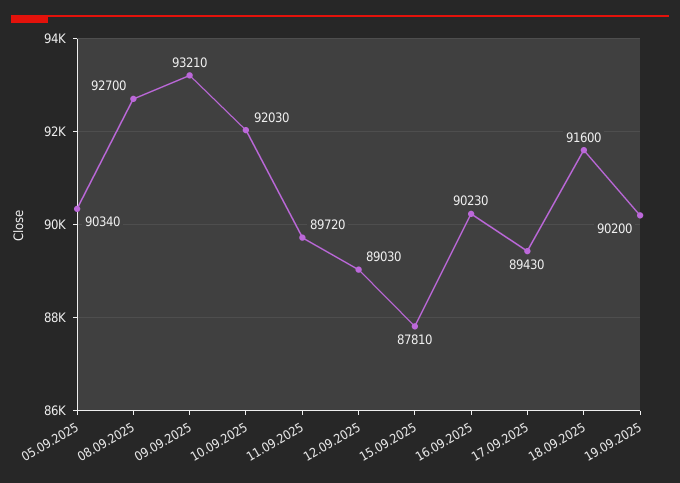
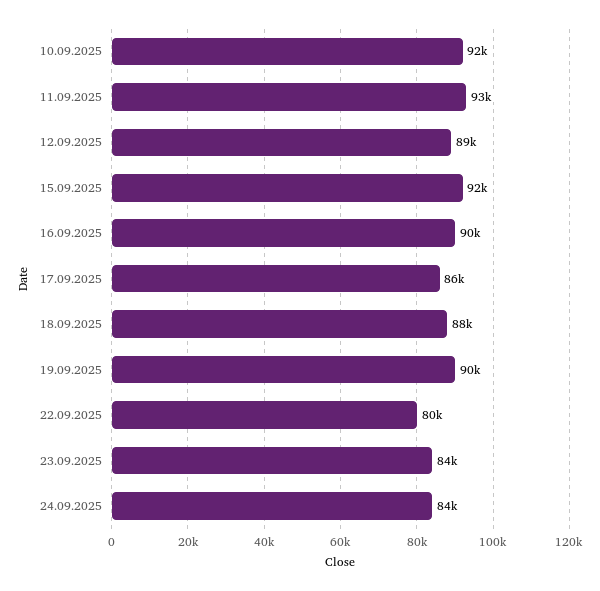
05.09.2025: 90340 -> none
08.09.2025: 92700 -> none
09.09.2025: 93210 -> none
11.09.2025: 89720 -> 93000
15.09.2025: 87810 -> 92000
17.09.2025: 89430 -> 86000
18.09.2025: 91600 -> 88000
22.09.2025: none -> 80000
23.09.2025: none -> 84000
24.09.2025: none -> 84000

